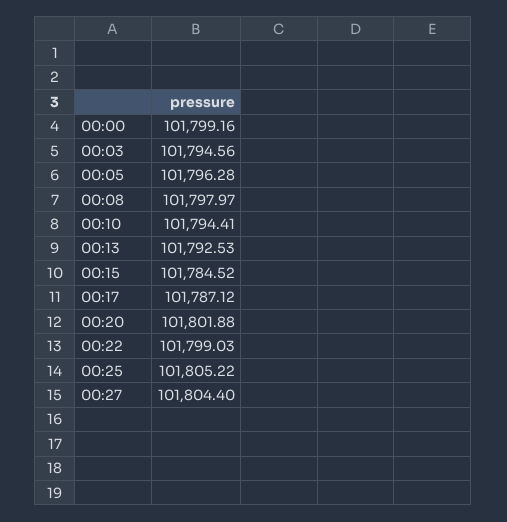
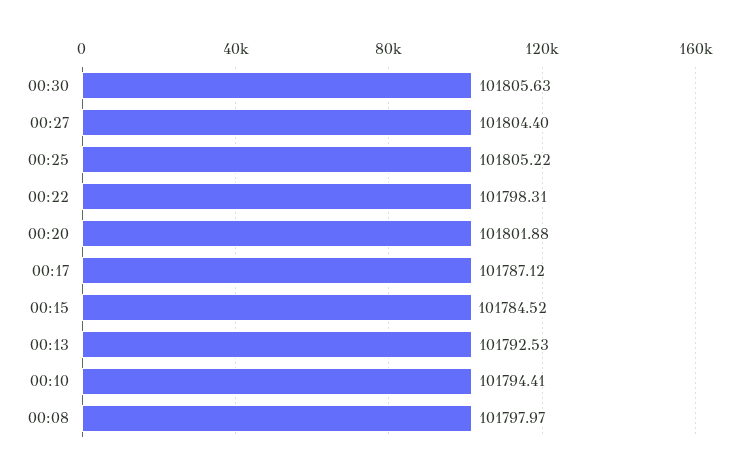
00:00: 101799.16 -> none
00:03: 101794.56 -> none
00:05: 101796.28 -> none
00:22: 101799.03 -> 101798.31
00:30: none -> 101805.63

